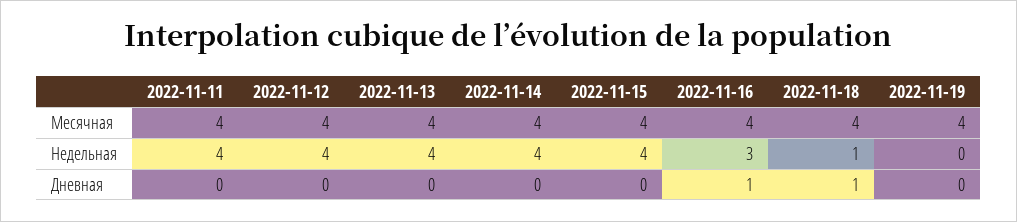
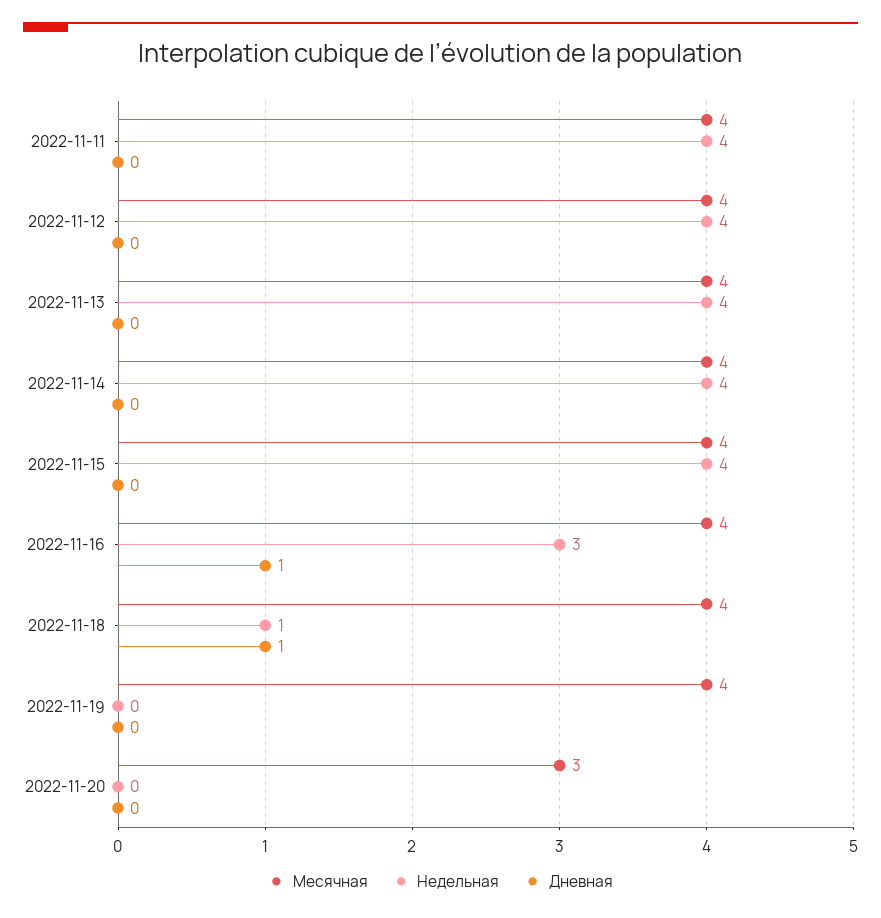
Месячная, 2022-11-20: none -> 3
Недельная, 2022-11-20: none -> 0
Дневная, 2022-11-20: none -> 0

